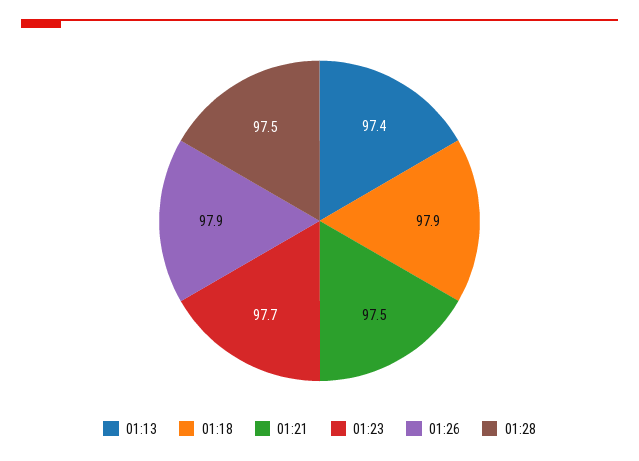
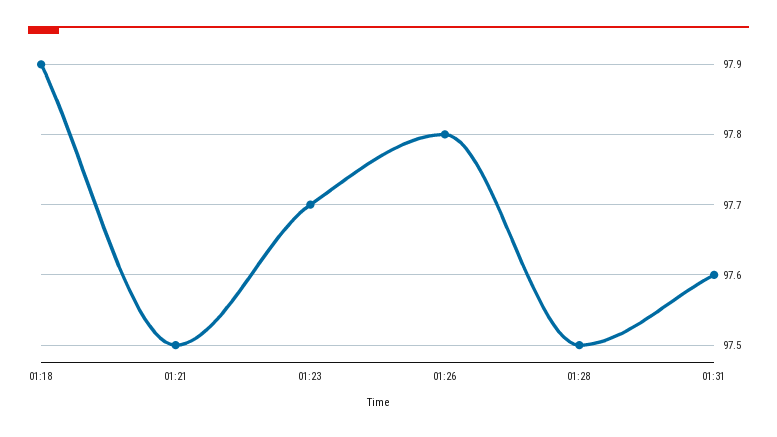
01:13: 97.4 -> none
01:26: 97.9 -> 97.8
01:31: none -> 97.6

